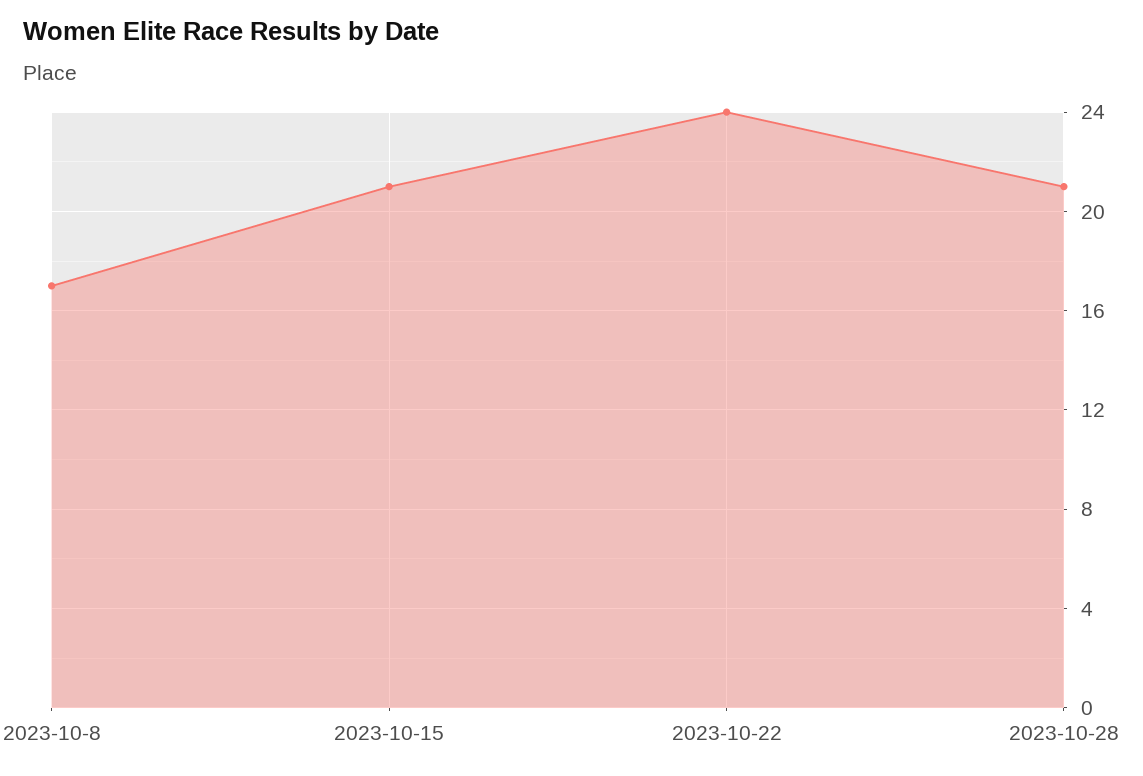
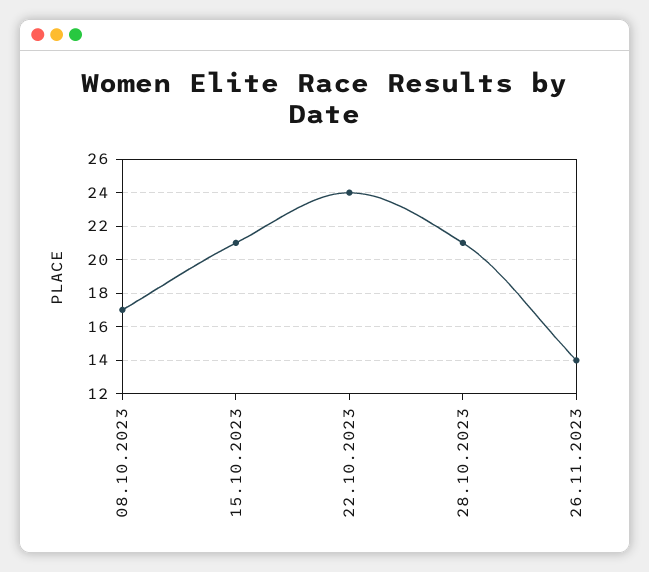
26.11.2023: none -> 14

